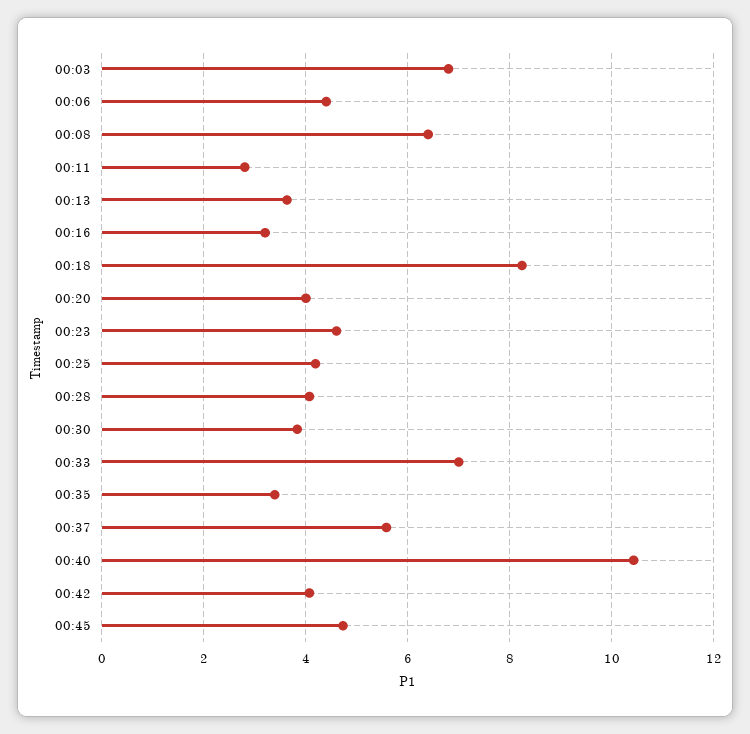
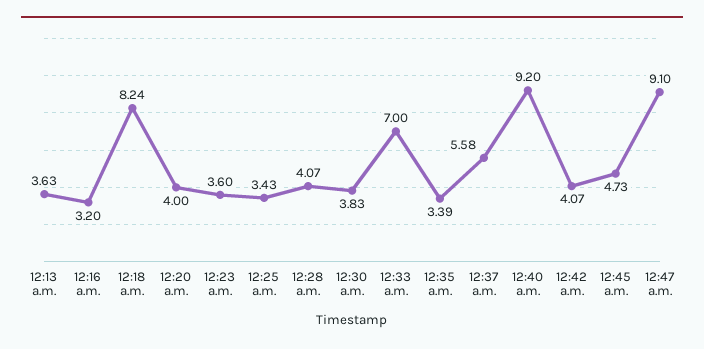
00:03: 6.8 -> none
00:06: 4.4 -> none
00:08: 6.4 -> none
00:11: 2.8 -> none
00:23: 4.6 -> 3.6
00:25: 4.2 -> 3.43
00:40: 10.4 -> 9.2
12:47 a.m.: none -> 9.1

